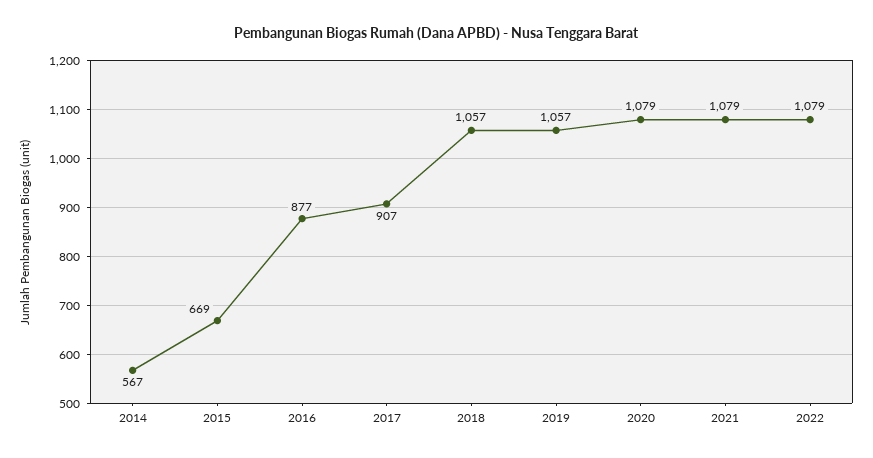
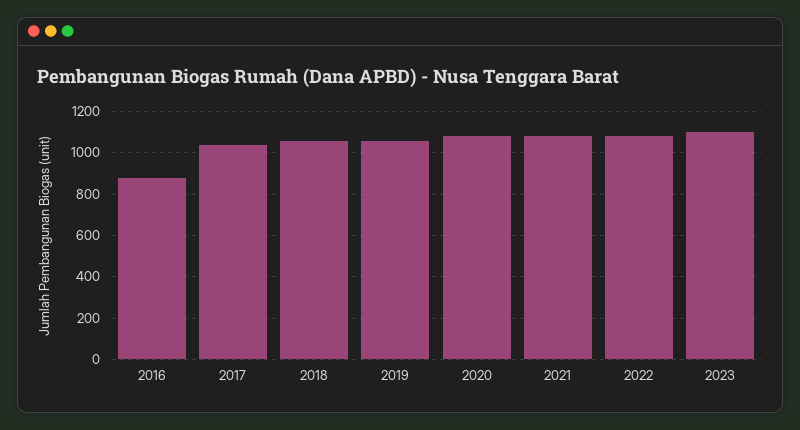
2014: 567 -> none
2015: 669 -> none
2017: 907 -> 1050
2023: none -> 1100

